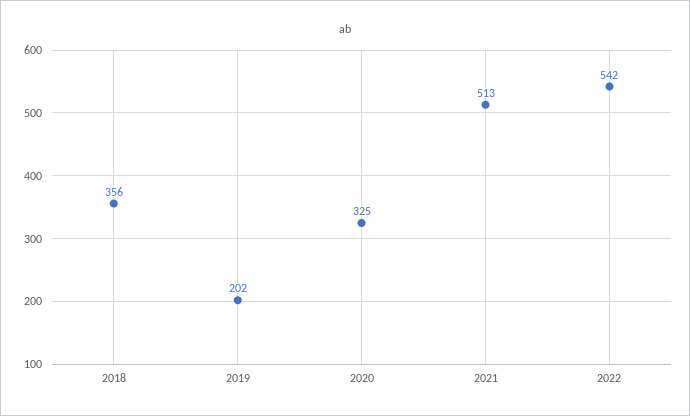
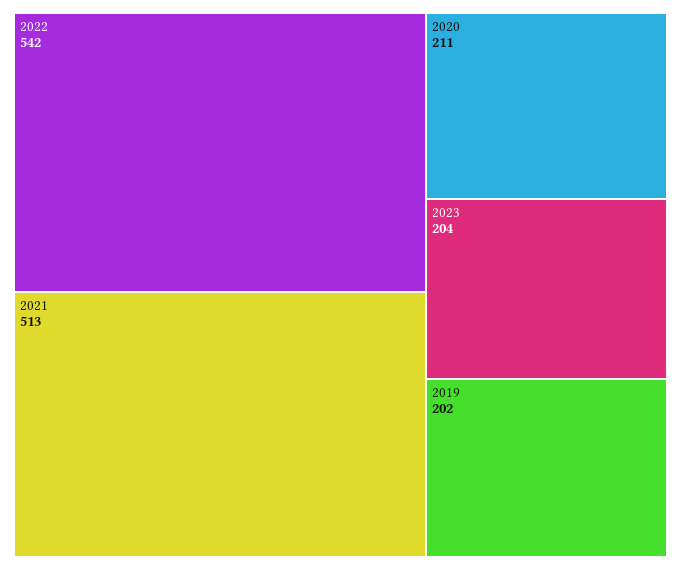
2018: 356 -> none
2020: 325 -> 211
2023: none -> 204

